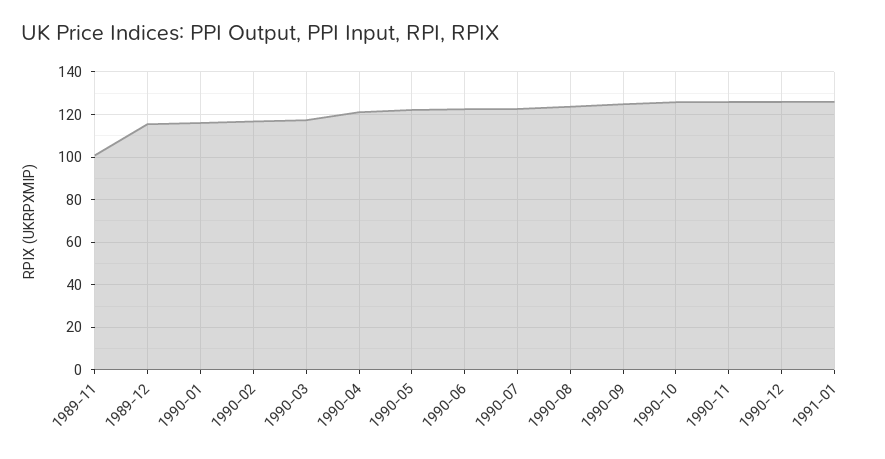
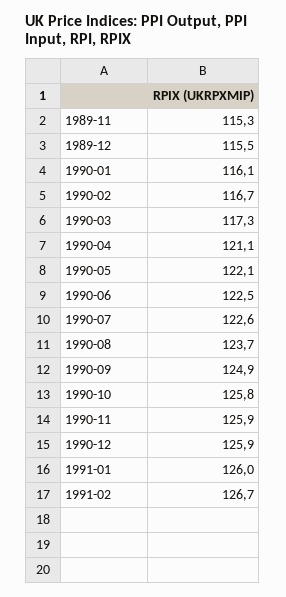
1989-11: 100 -> 115.3
1991-02: none -> 126.7

